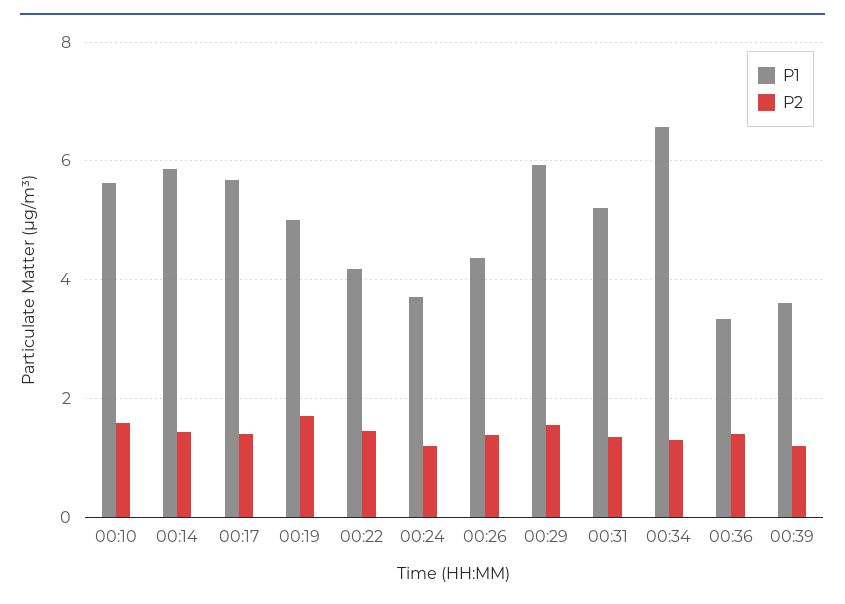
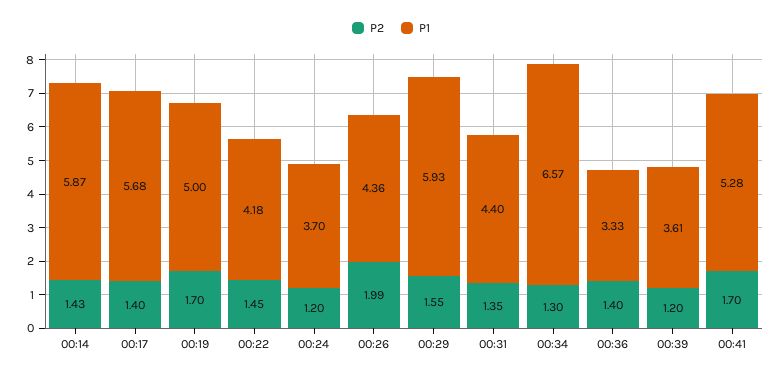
P1, 00:10: 5.6 -> none
P2, 00:10: 1.6 -> none
P2, 00:26: 1.4 -> 1.99
P1, 00:31: 5.2 -> 4.4
P2, 00:41: none -> 1.7
P1, 00:41: none -> 5.28

